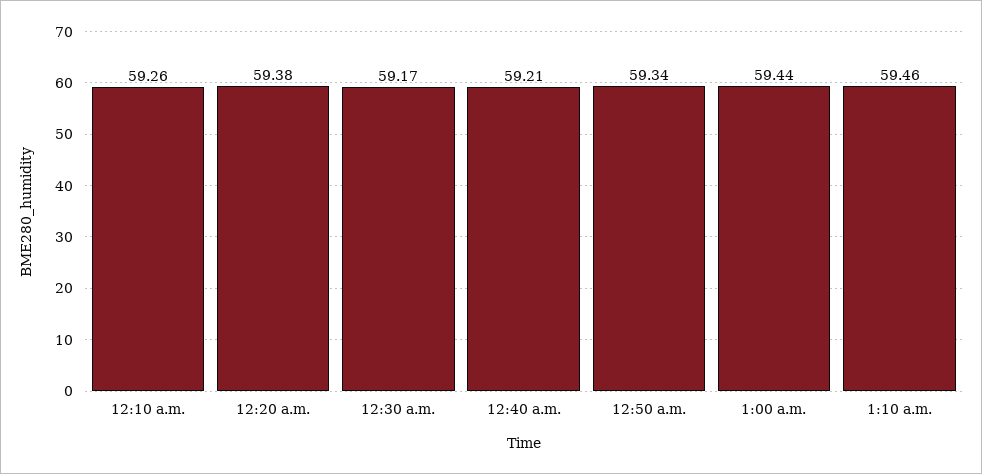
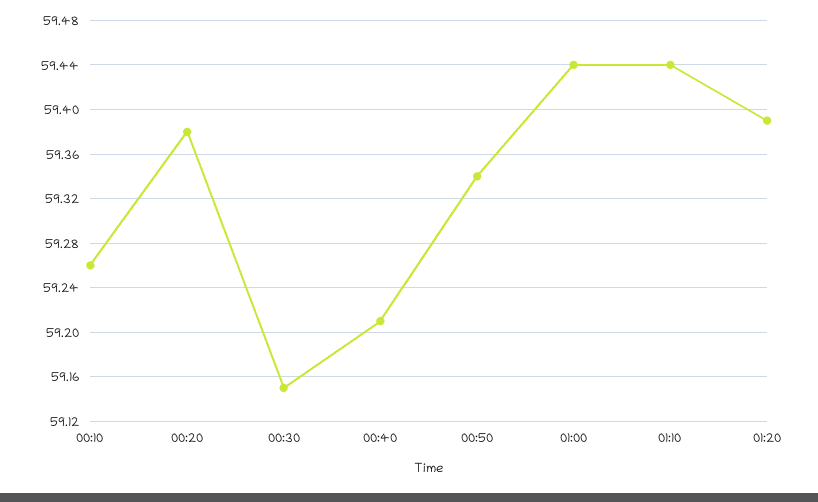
12:30 a.m.: 59.17 -> 59.15
1:10 a.m.: 59.46 -> 59.44
01:20: none -> 59.39

